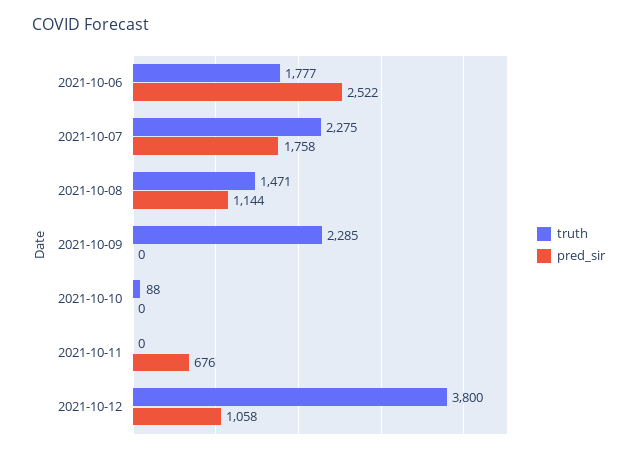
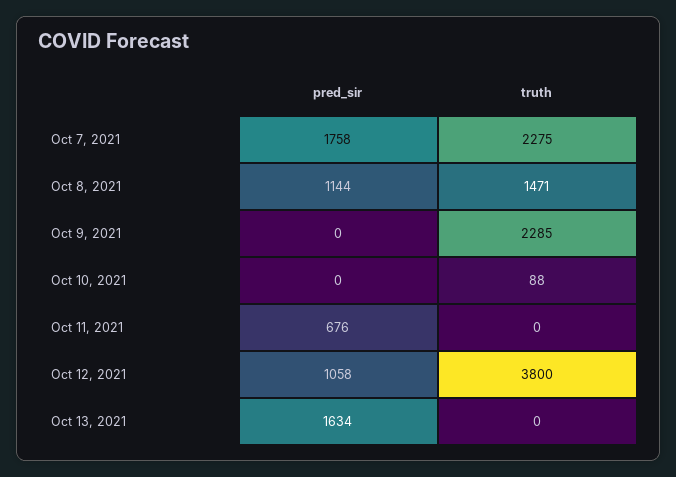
truth, 2021-10-06: 1777 -> none
pred_sir, 2021-10-06: 2522 -> none
pred_sir, Oct 13, 2021: none -> 1634
truth, Oct 13, 2021: none -> 0

